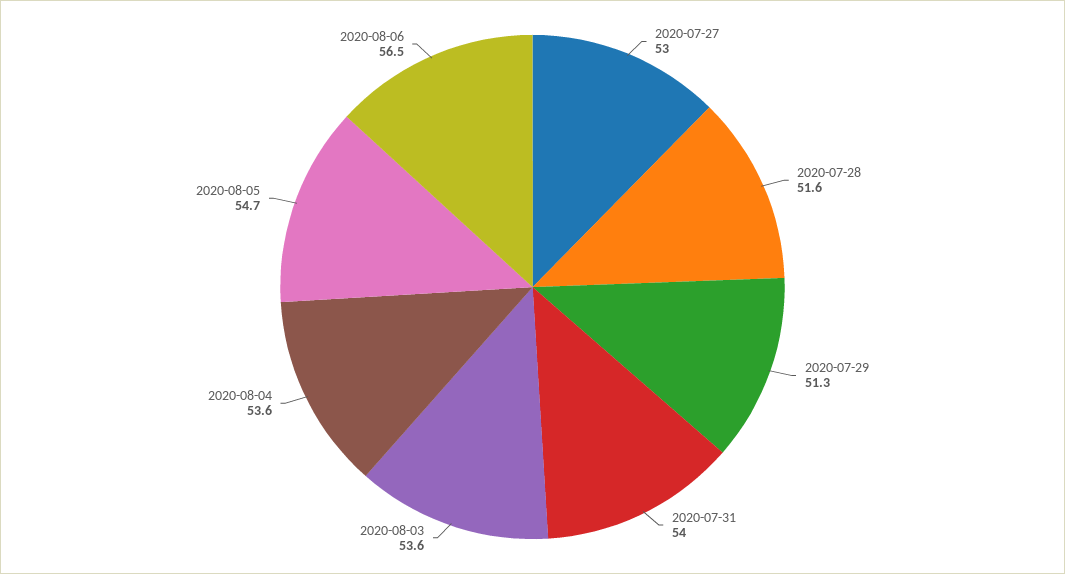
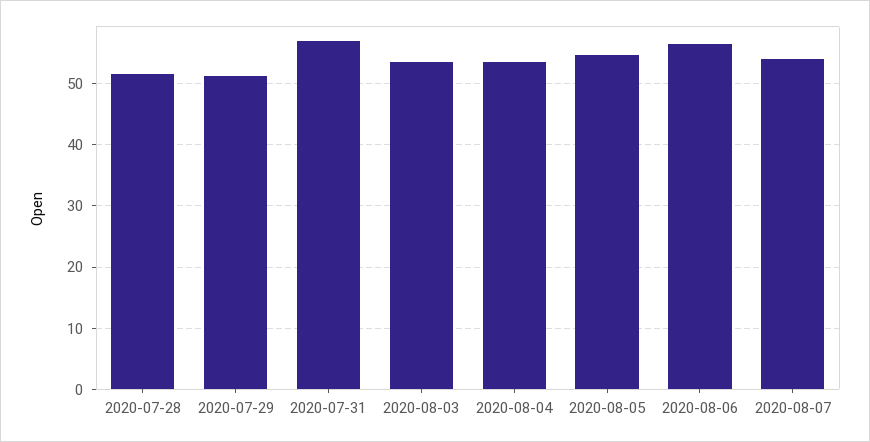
2020-07-27: 53 -> none
2020-07-31: 54 -> 57
2020-08-07: none -> 54

